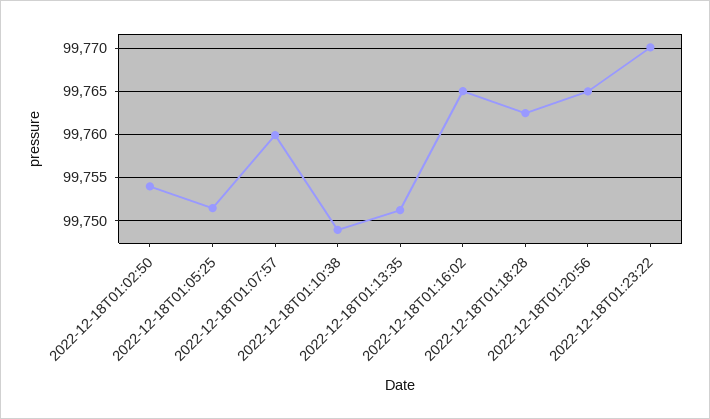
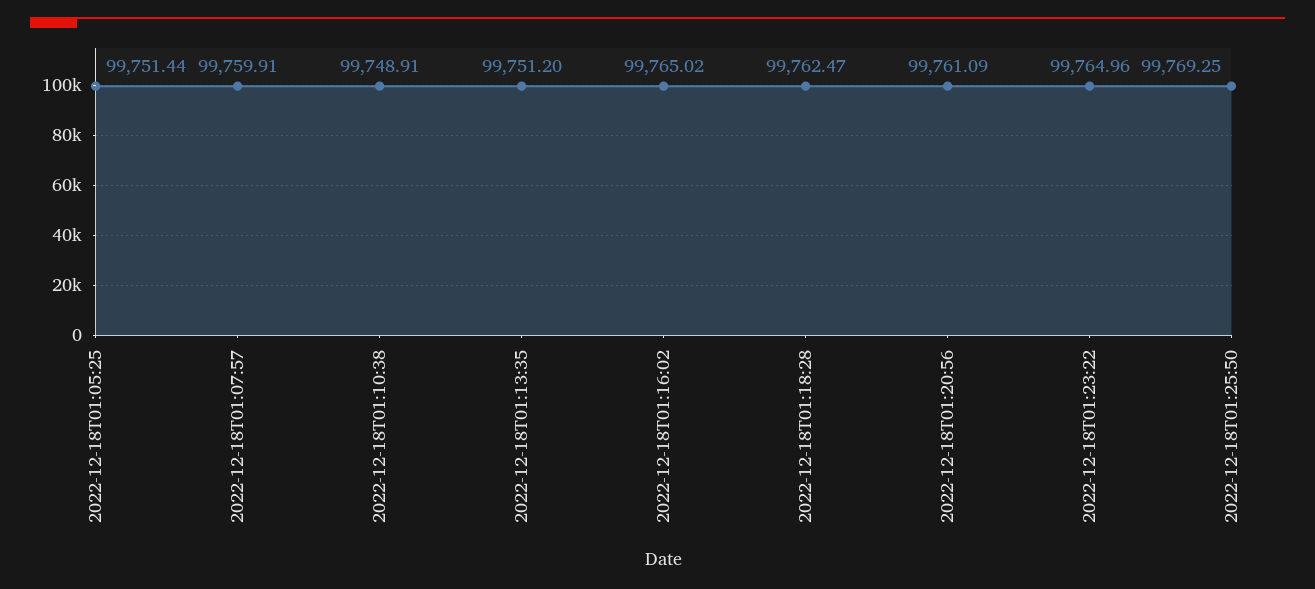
2022-12-18T01:02:50: 99754 -> none
2022-12-18T01:20:56: 99765 -> 99761.09
2022-12-18T01:23:22: 99770 -> 99764.96
2022-12-18T01:25:50: none -> 99769.25

